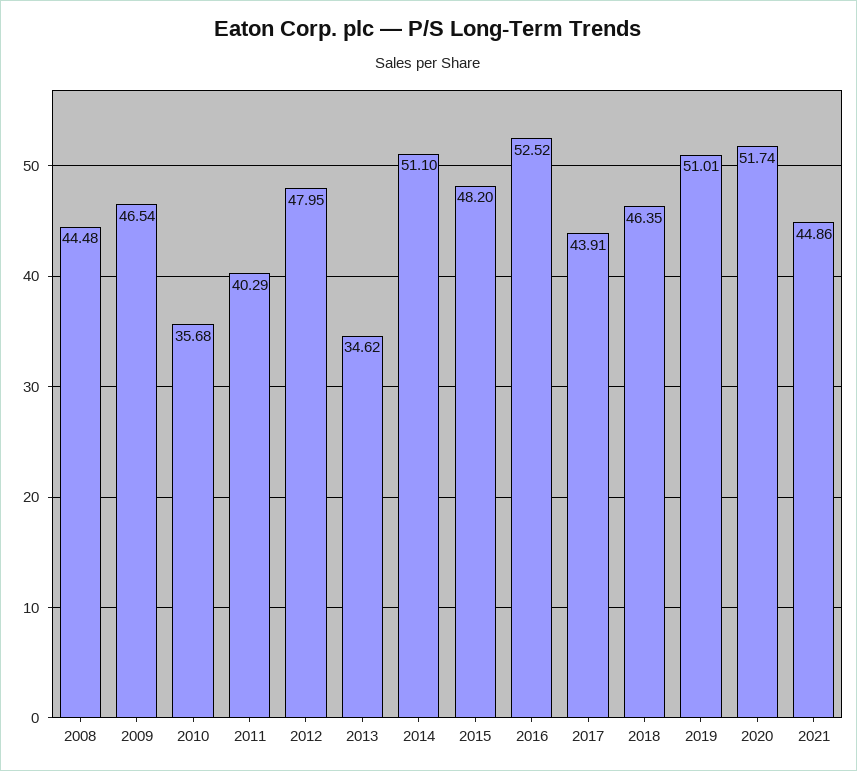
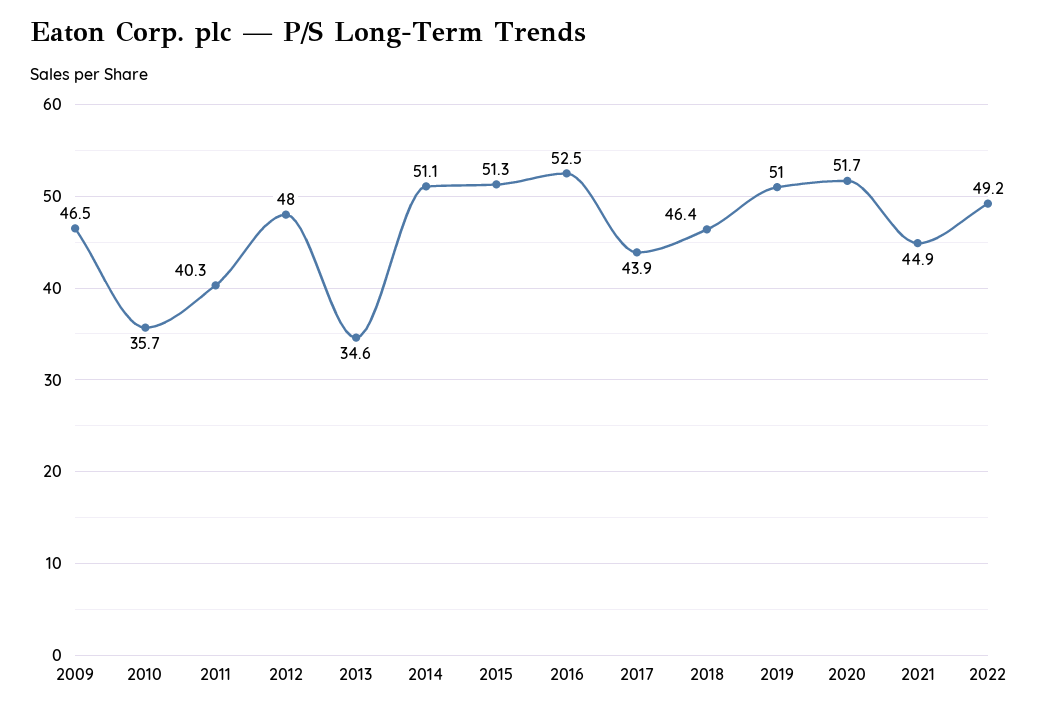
2008: 44.48 -> none
2015: 48.2 -> 51.3
2022: none -> 49.2

